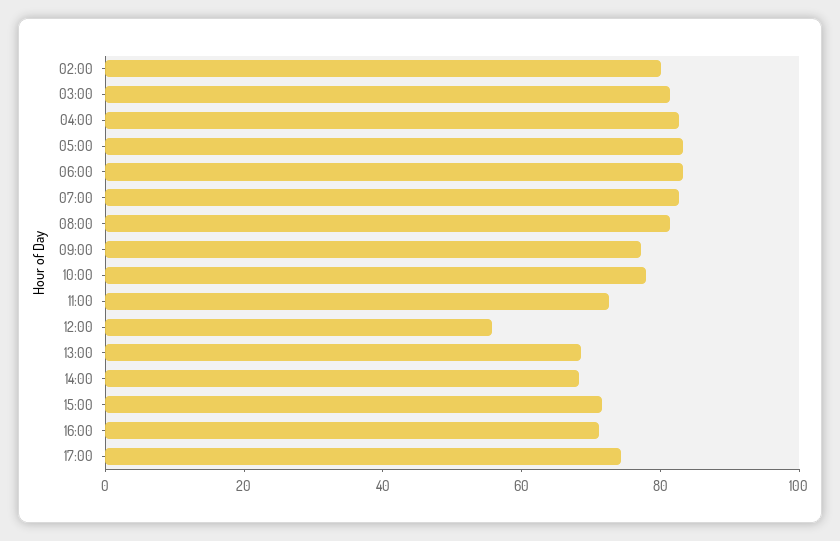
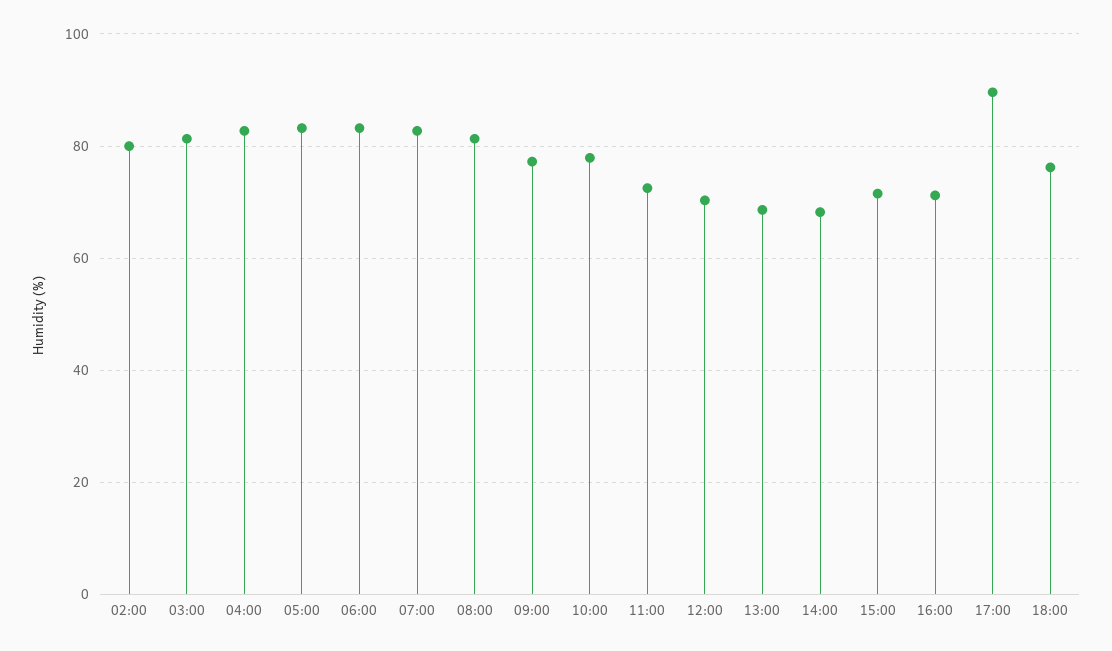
12:00: 55 -> 70
17:00: 75 -> 90
18:00: none -> 76

